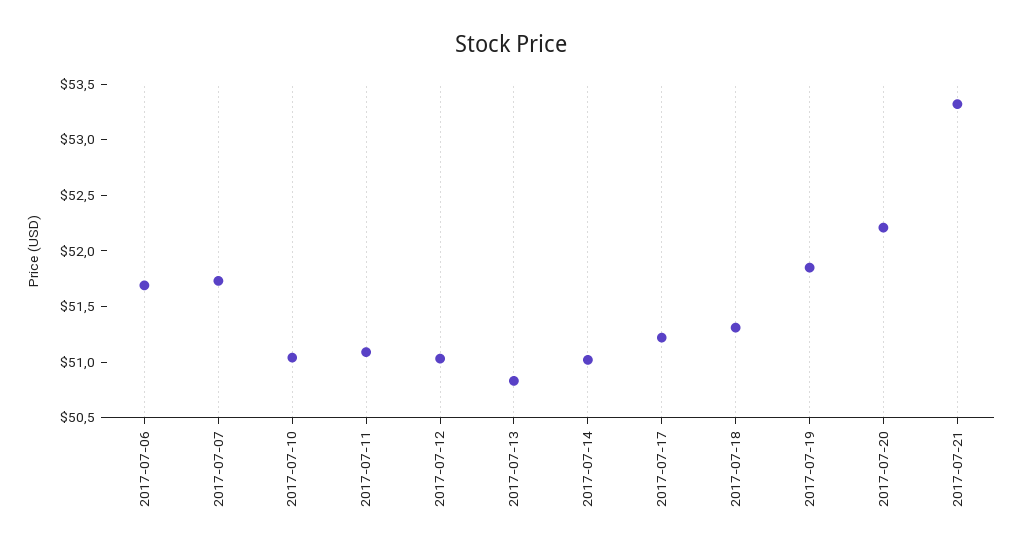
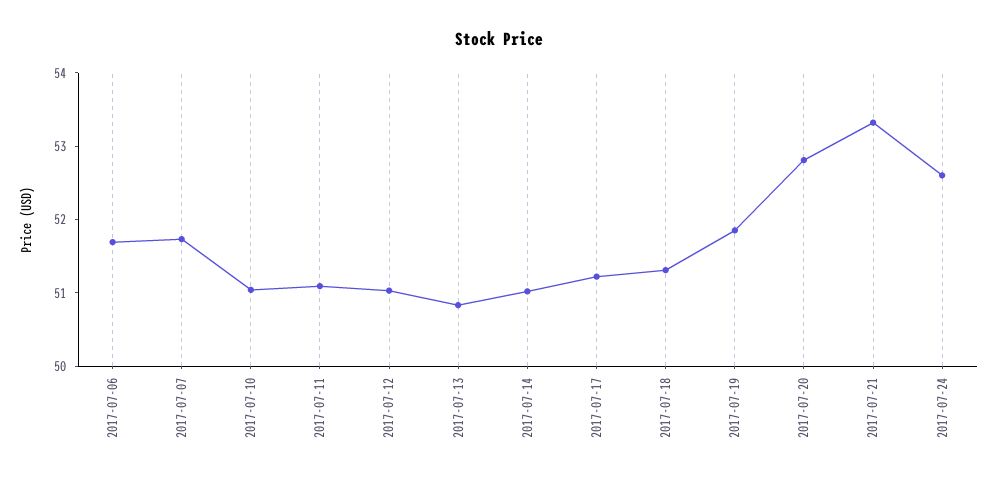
2017-07-20: 52.2 -> 52.8
2017-07-24: none -> 52.6

